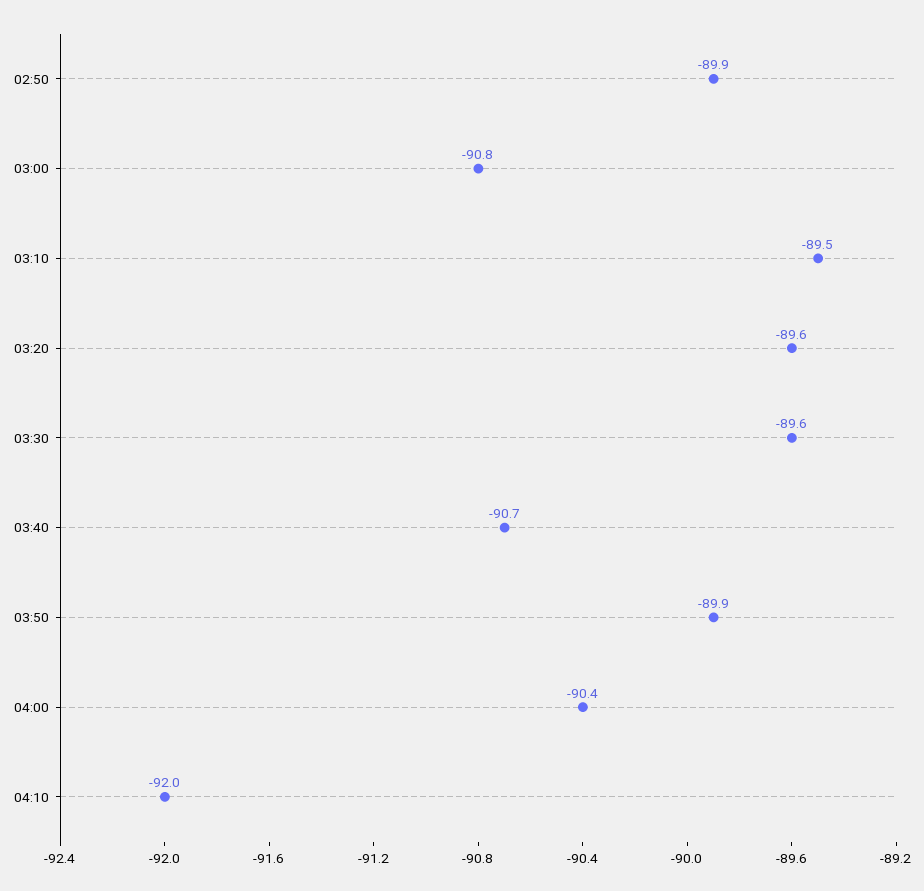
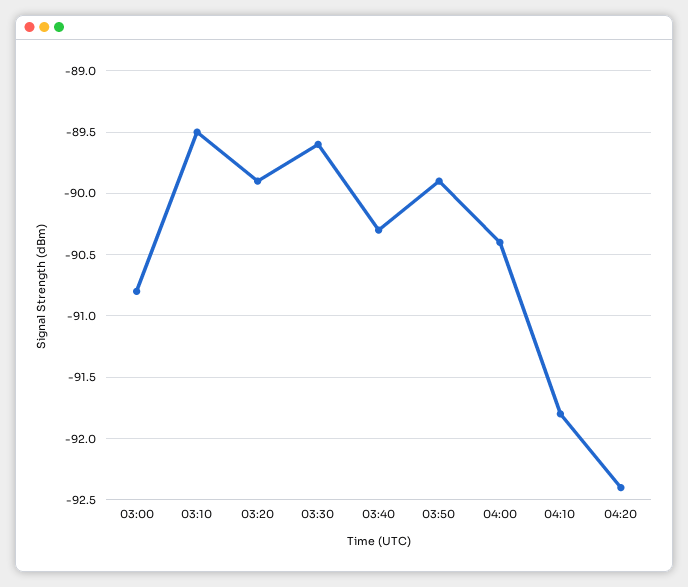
02:50: -89.9 -> none
03:20: -89.6 -> -89.9
03:40: -90.7 -> -90.3
04:10: -92 -> -91.8
04:20: none -> -92.4

